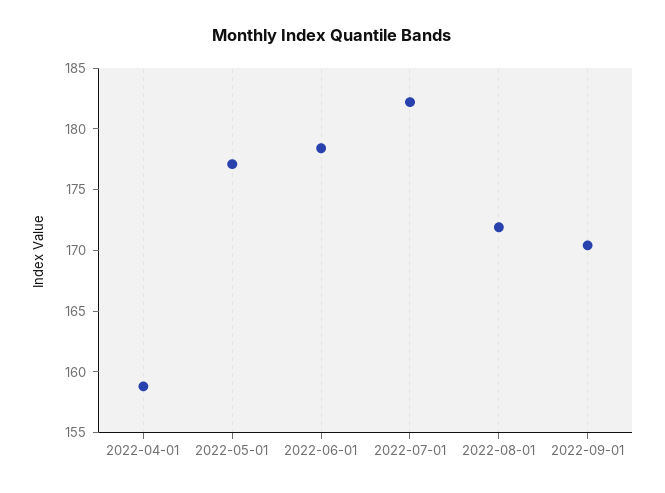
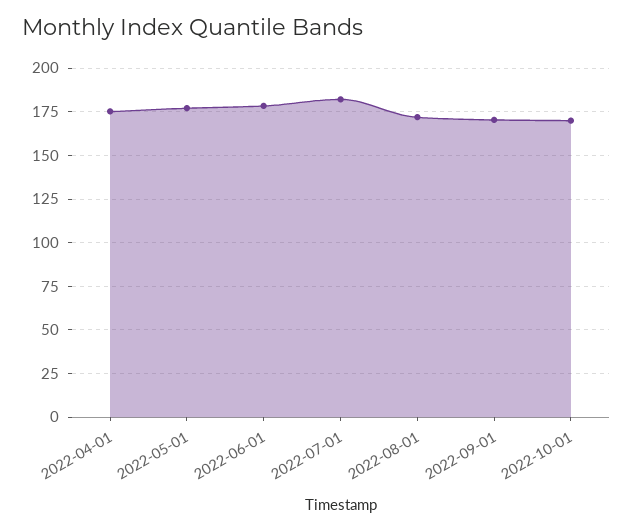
2022-04-01: 159 -> 175
2022-10-01: none -> 170

